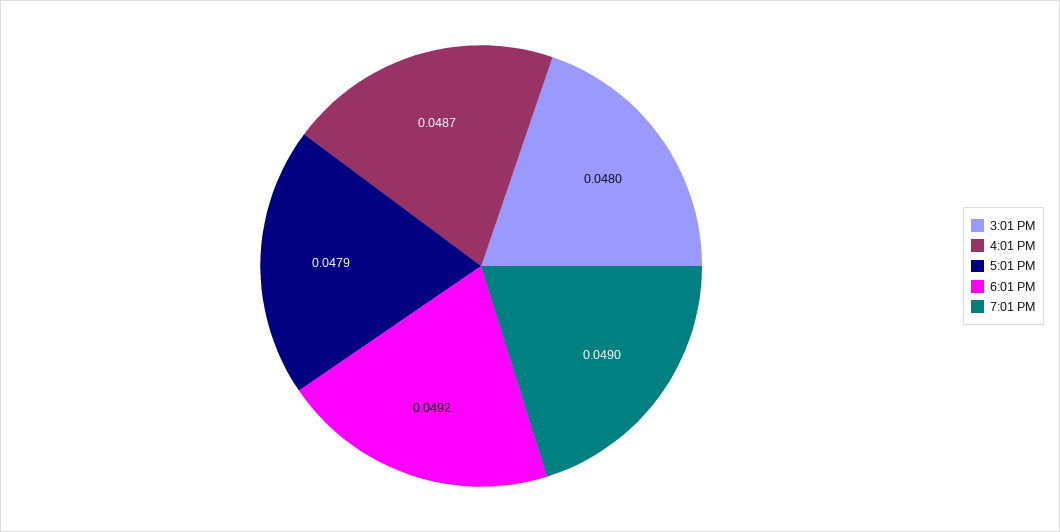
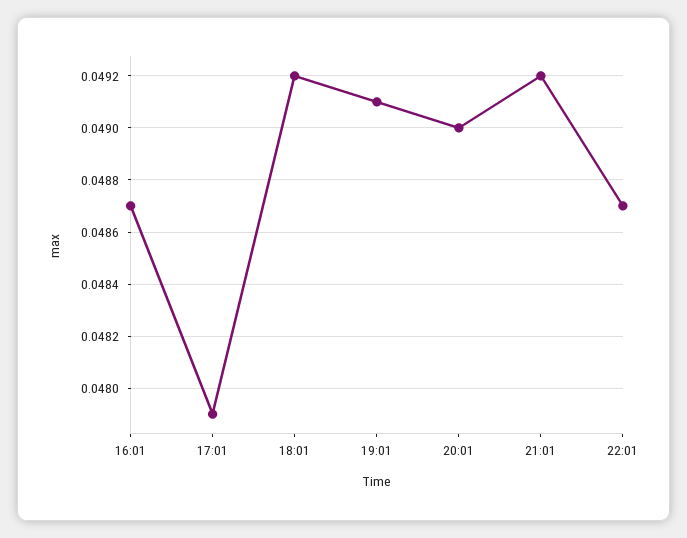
3:01 PM: 0.048 -> none
7:01 PM: 0.049 -> 0.0491
20:01: none -> 0.049
21:01: none -> 0.0492
22:01: none -> 0.0487

